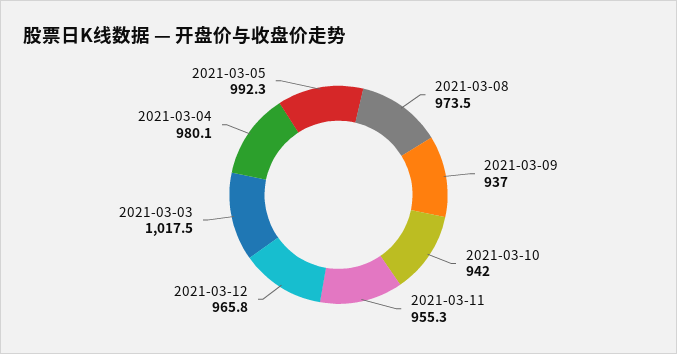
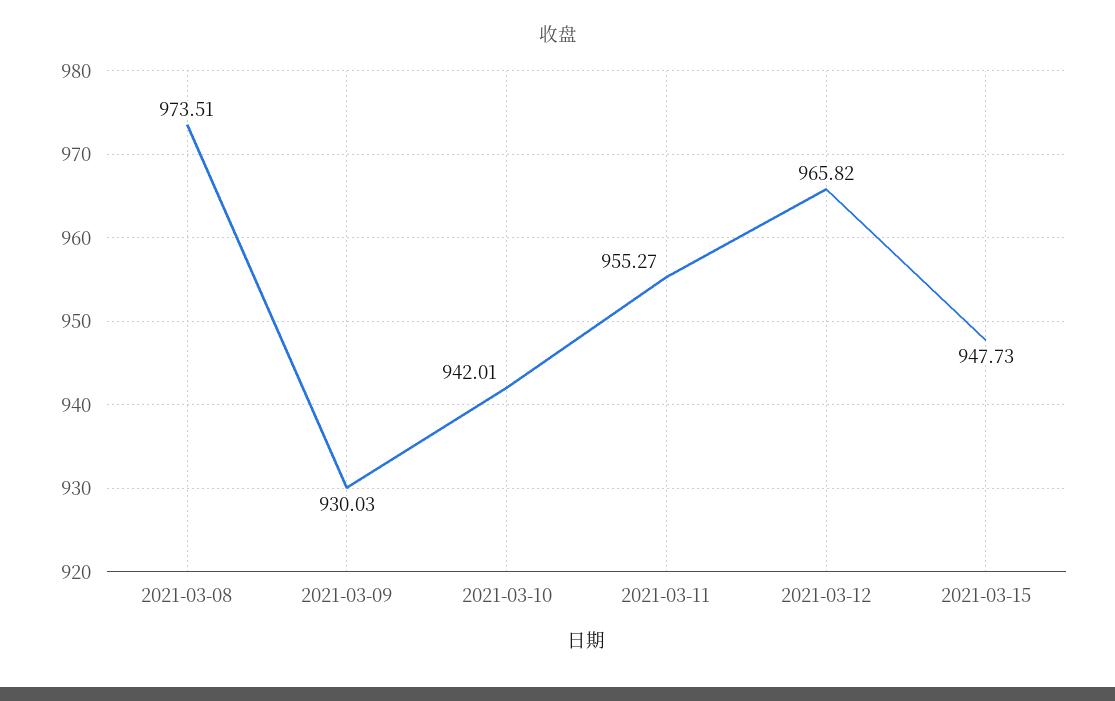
2021-03-09: 937 -> 930.03
2021-03-03: 1017.5 -> none
2021-03-04: 980.1 -> none
2021-03-05: 992.3 -> none
2021-03-15: none -> 947.73

